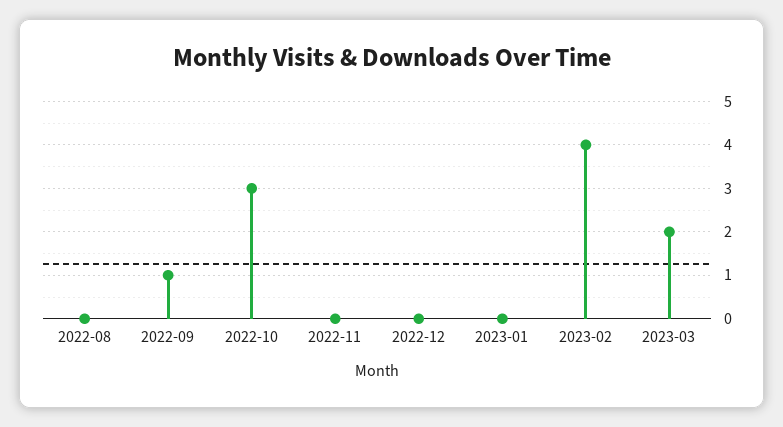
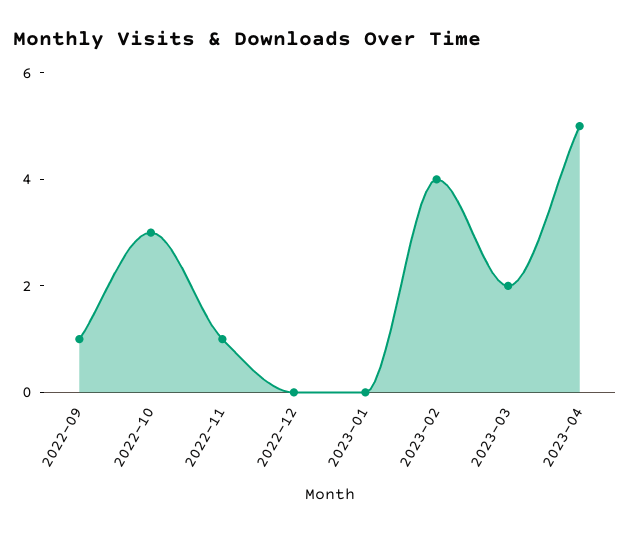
2022-08: 0 -> none
2022-11: 0 -> 1
2023-04: none -> 5

